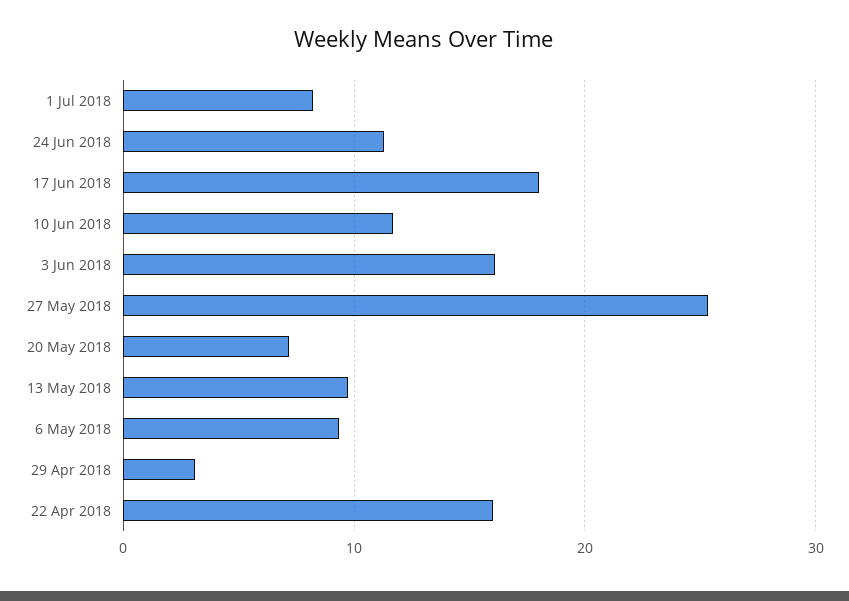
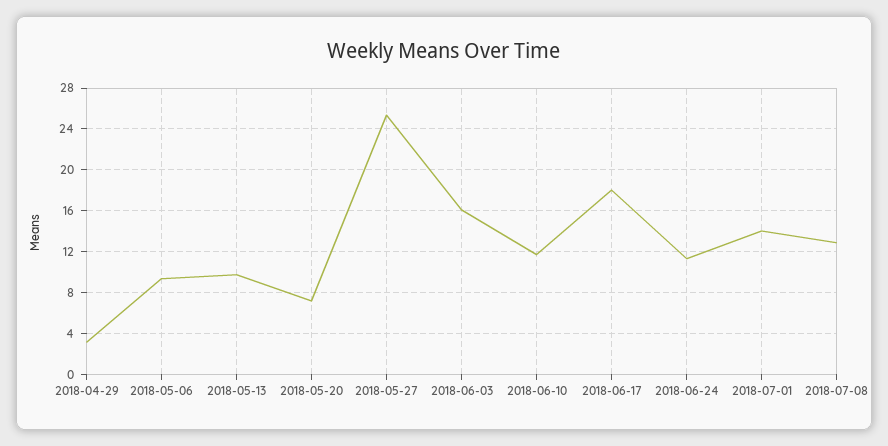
1 Jul 2018: 8 -> 14
22 Apr 2018: 16 -> none
2018-07-08: none -> 13

